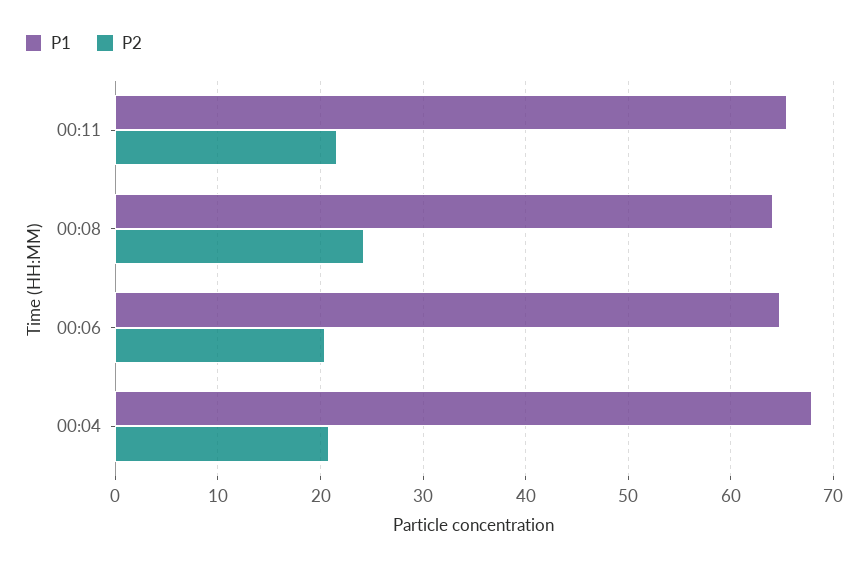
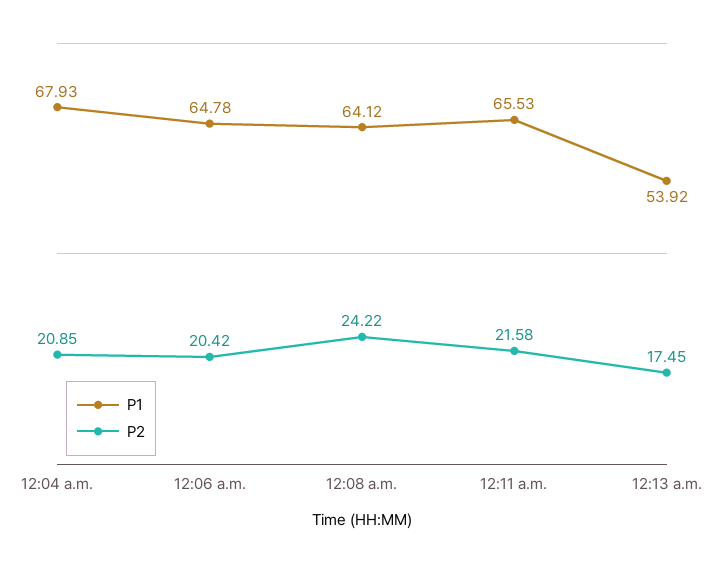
P1, 12:13 a.m.: none -> 53.92
P2, 12:13 a.m.: none -> 17.45

